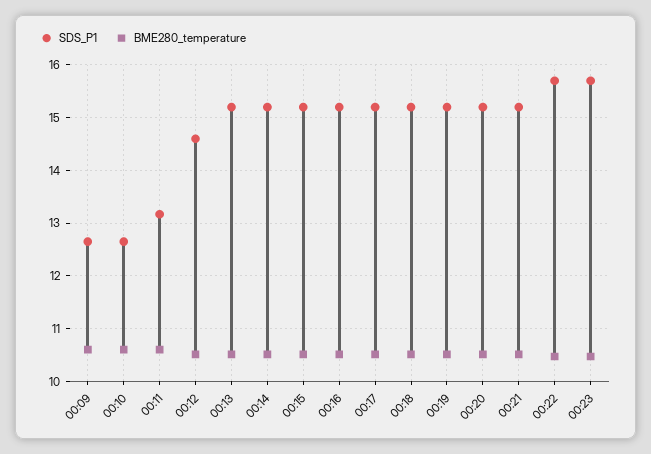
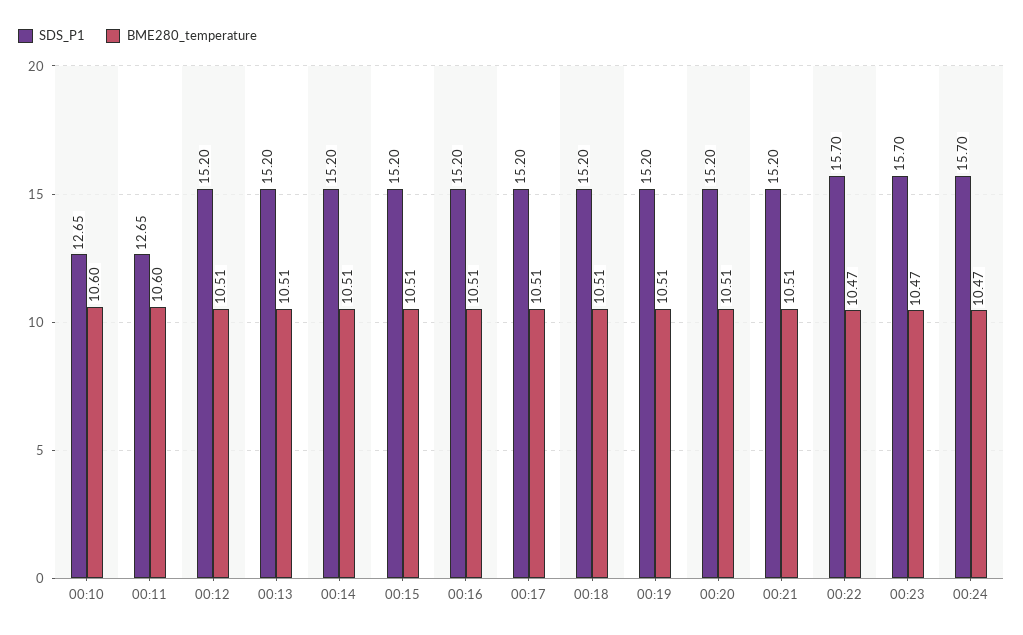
SDS_P1, 00:09: 12.6 -> none
BME280_temperature, 00:09: 10.6 -> none
SDS_P1, 00:11: 13.2 -> 12.65
SDS_P1, 00:12: 14.6 -> 15.2
SDS_P1, 00:24: none -> 15.7
BME280_temperature, 00:24: none -> 10.47

